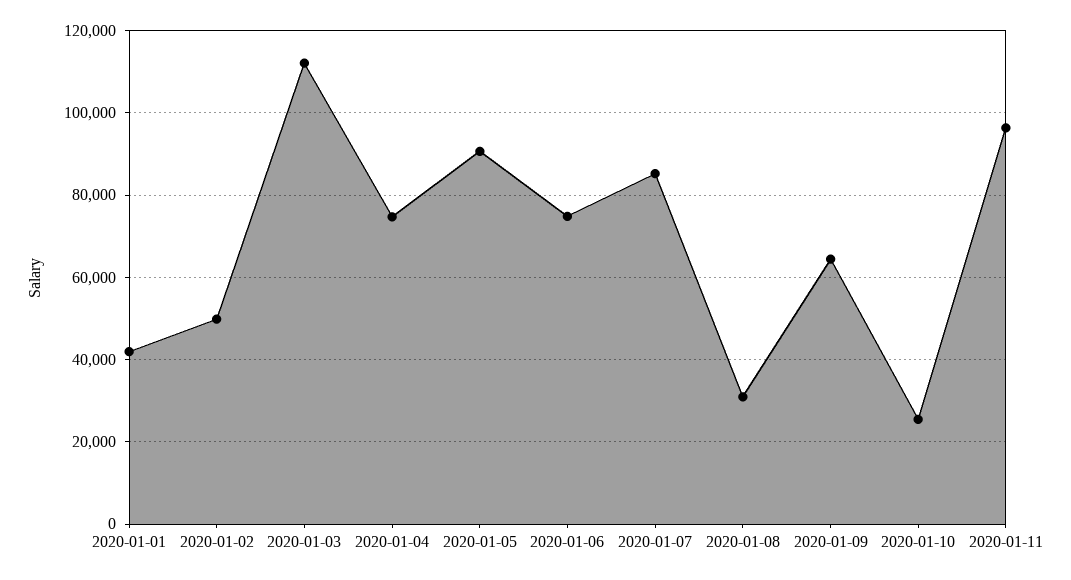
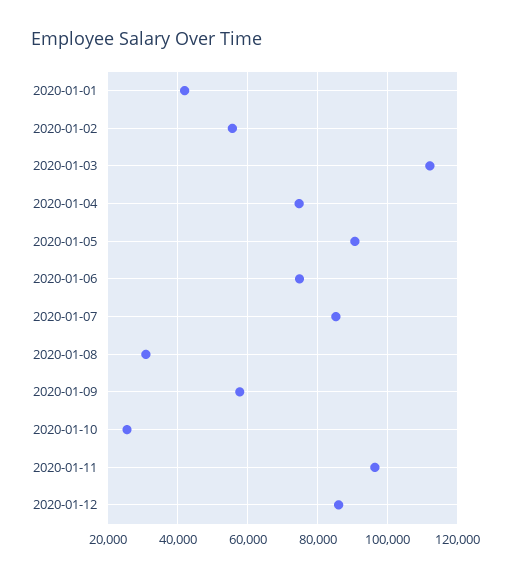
2020-01-02: 50000 -> 56000
2020-01-09: 64000 -> 58000
2020-01-12: none -> 86000

